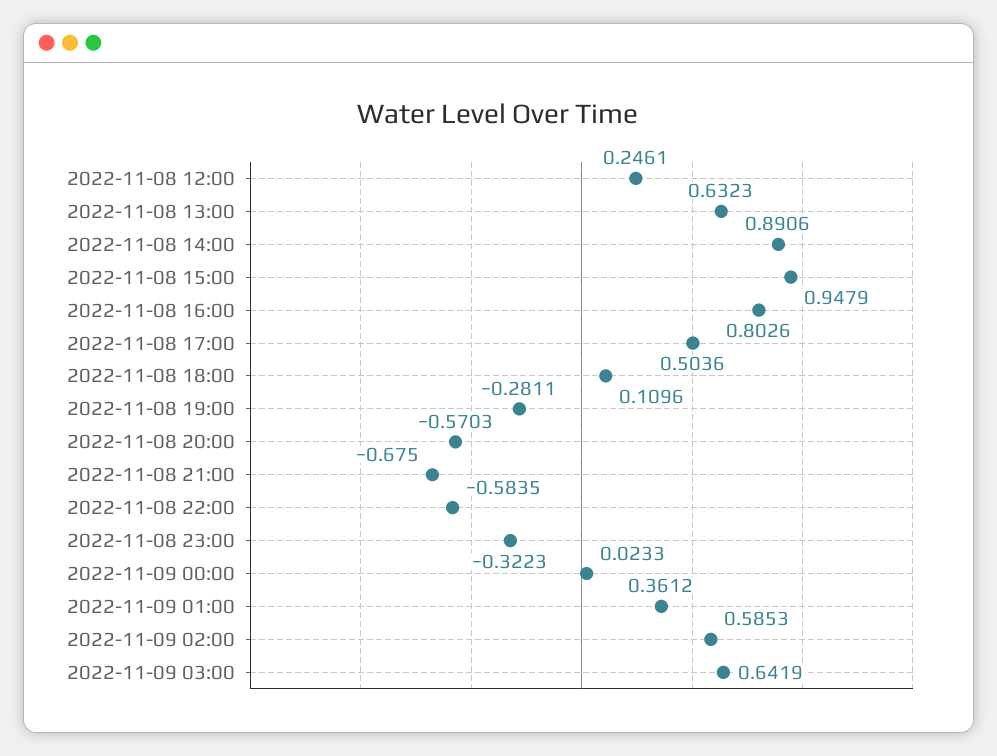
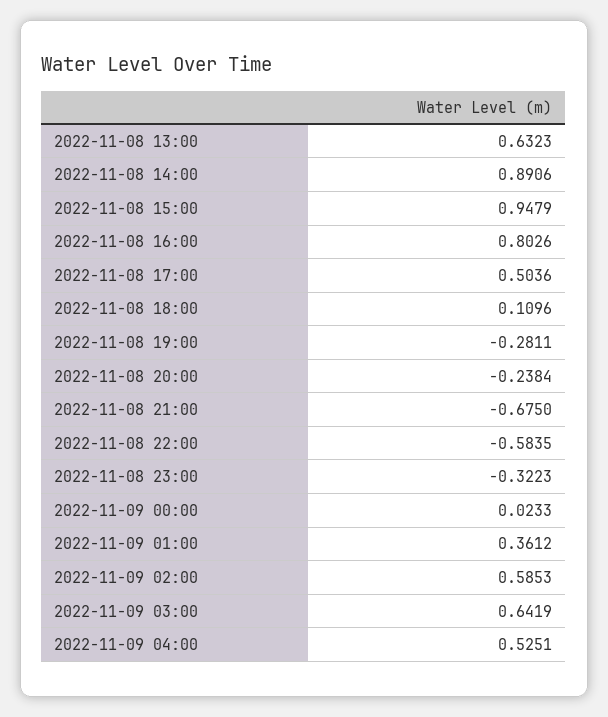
2022-11-08 12:00: 0.2461 -> none
2022-11-08 20:00: -0.5703 -> -0.2384
2022-11-09 04:00: none -> 0.5251

